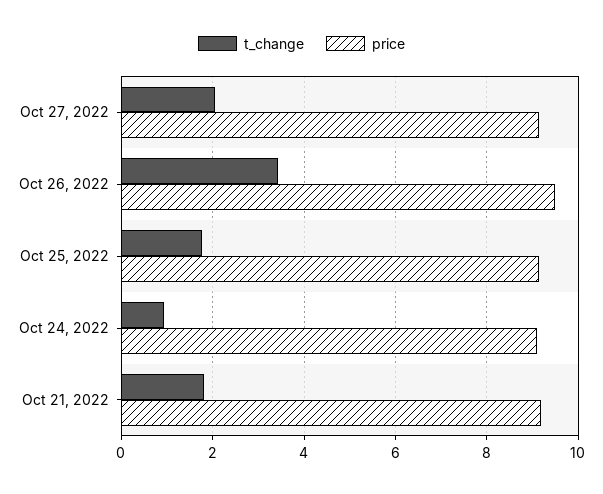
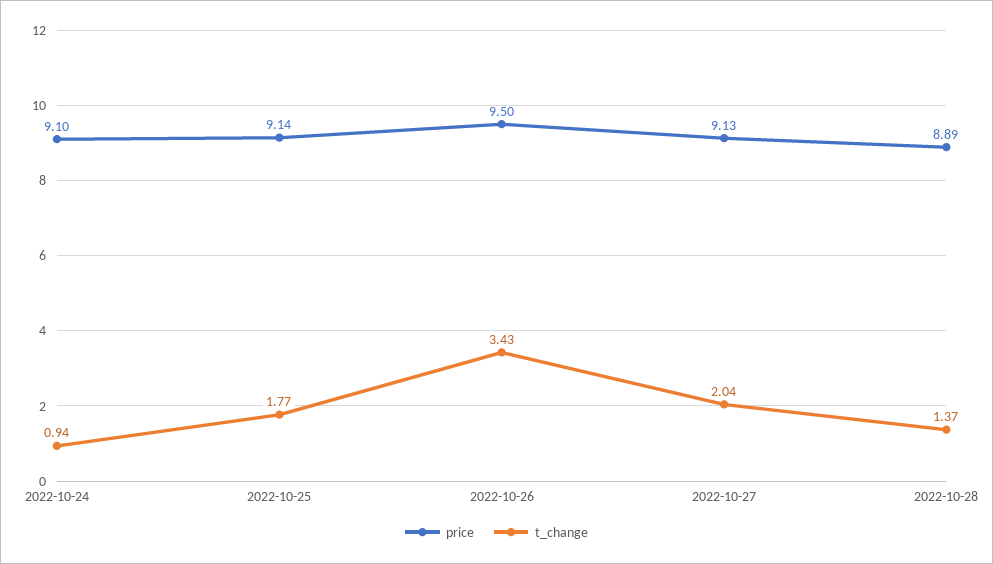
t_change, Oct 21, 2022: 1.8 -> none
price, Oct 21, 2022: 9.2 -> none
price, 2022-10-28: none -> 8.89
t_change, 2022-10-28: none -> 1.37

